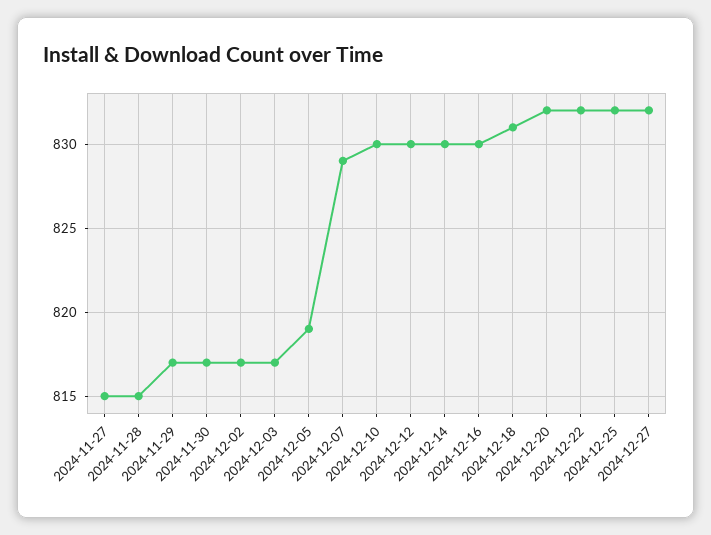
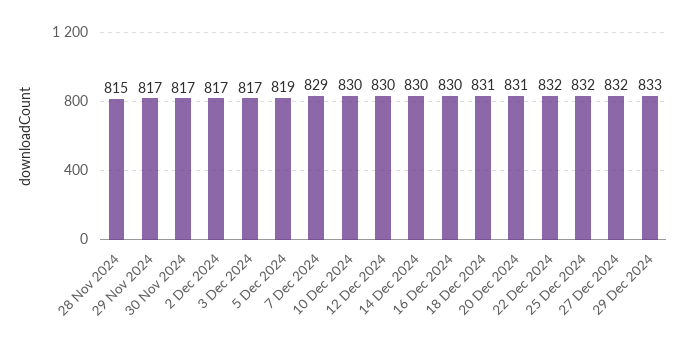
2024-11-27: 815 -> none
2024-12-20: 832 -> 831
29 Dec 2024: none -> 833

